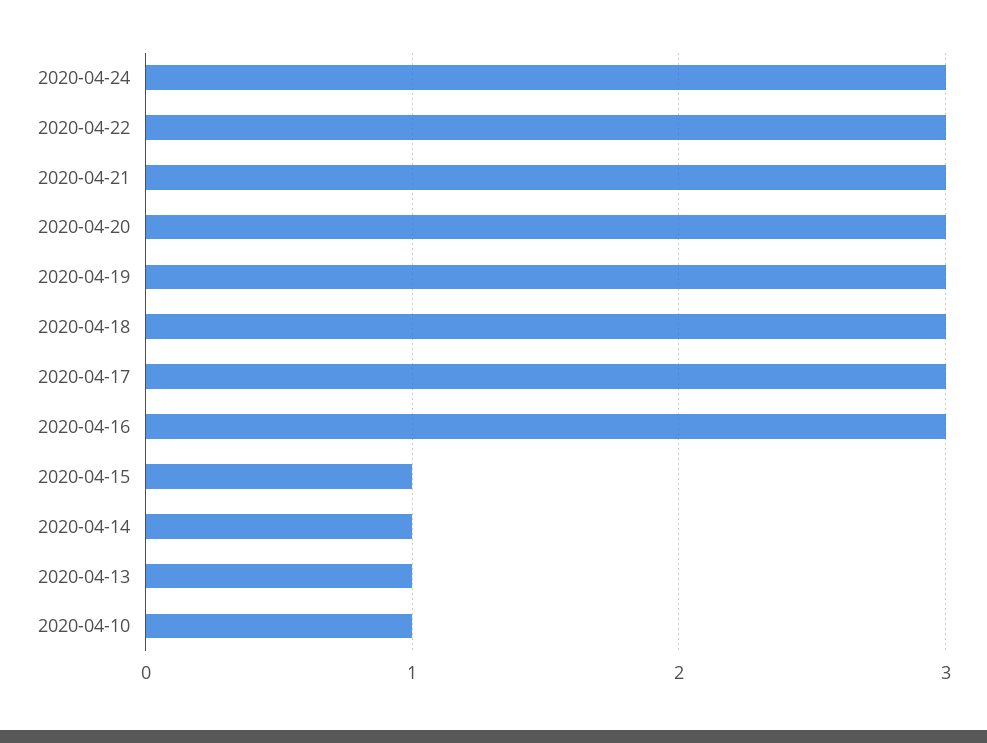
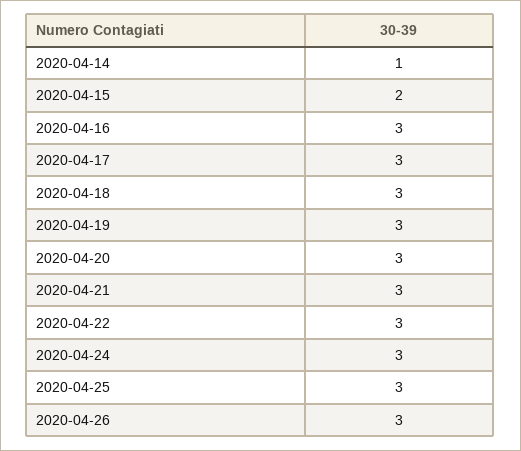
2020-04-15: 1 -> 2
2020-04-13: 1 -> none
2020-04-10: 1 -> none
2020-04-25: none -> 3
2020-04-26: none -> 3

